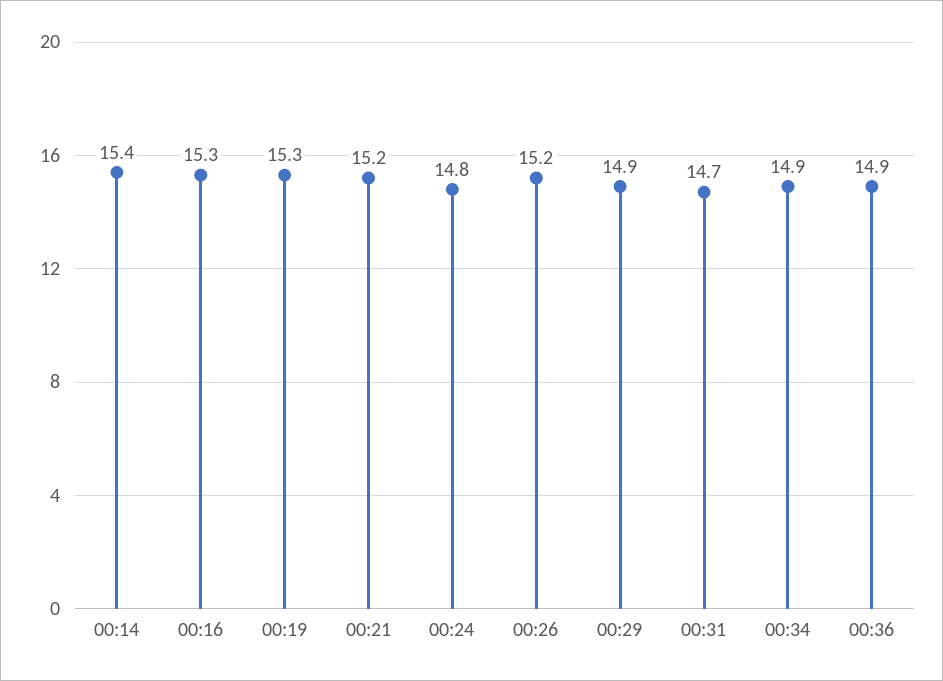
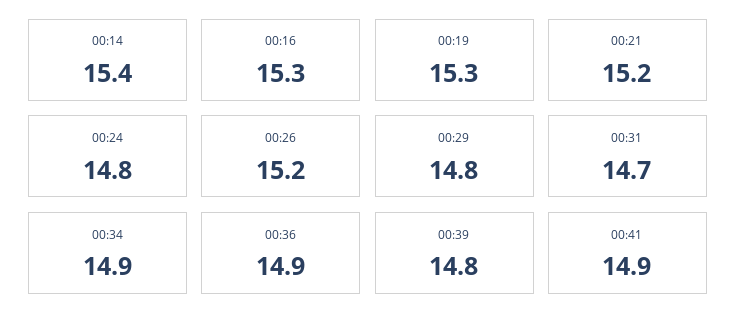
00:29: 14.9 -> 14.8
00:39: none -> 14.8
00:41: none -> 14.9

